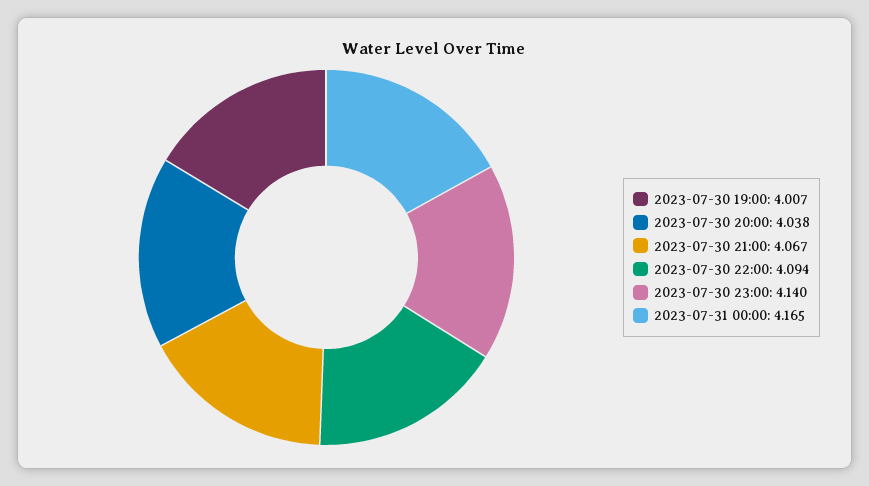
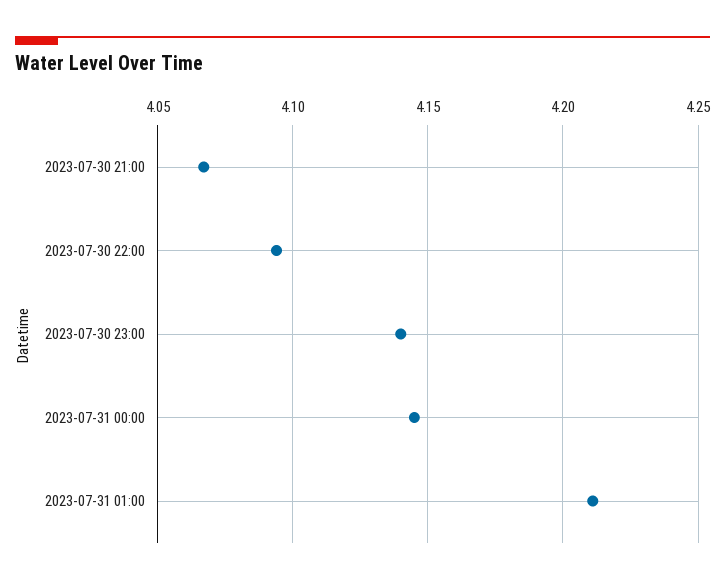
2023-07-30 19:00: 4.007 -> none
2023-07-30 20:00: 4.038 -> none
2023-07-31 00:00: 4.165 -> 4.145
2023-07-31 01:00: none -> 4.21

